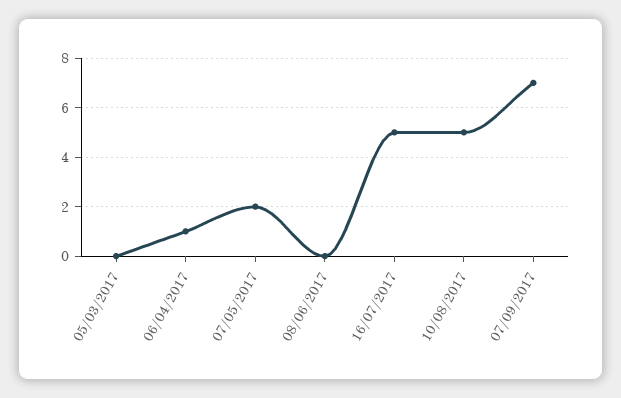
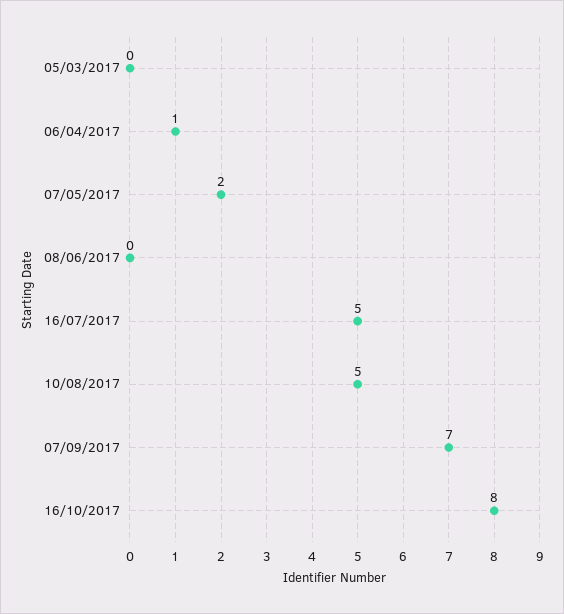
16/10/2017: none -> 8

